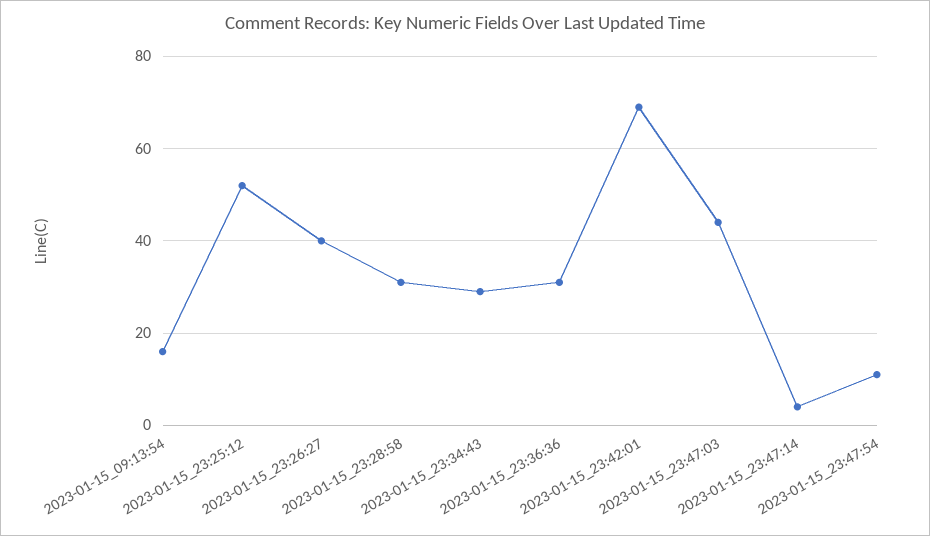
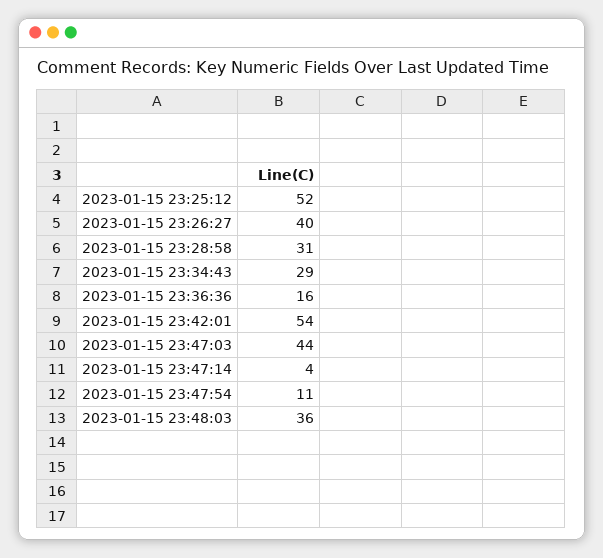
2023-01-15_09:13:54: 15 -> none
2023-01-15_23:36:36: 30 -> 16
2023-01-15_23:42:01: 70 -> 54
2023-01-15 23:48:03: none -> 36

